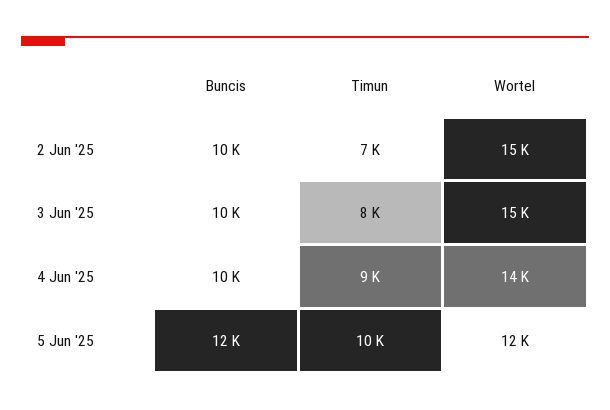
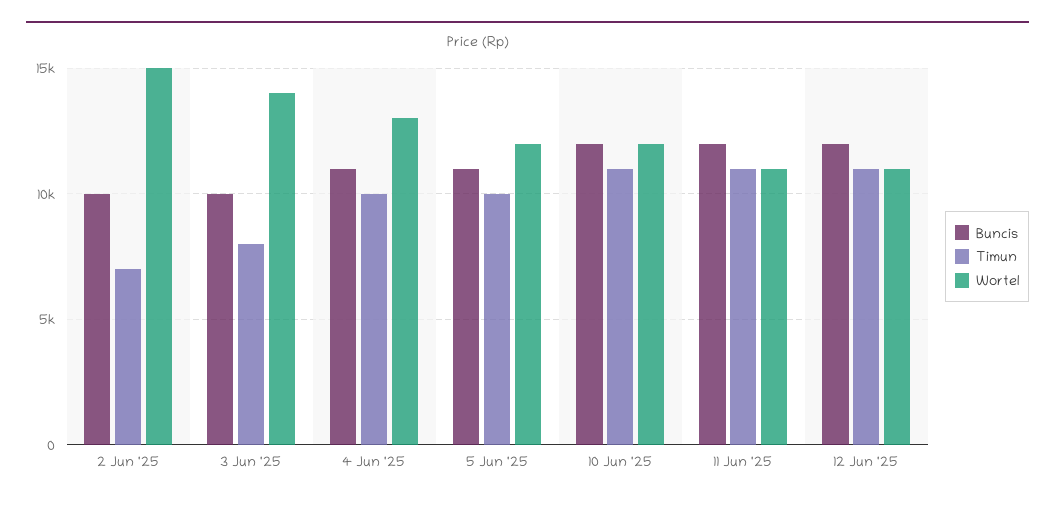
Wortel, 3 Jun '25: 15000 -> 14000
Buncis, 4 Jun '25: 10000 -> 11000
Timun, 4 Jun '25: 9000 -> 10000
Wortel, 4 Jun '25: 14000 -> 13000
Buncis, 5 Jun '25: 12000 -> 11000
Buncis, 10 Jun '25: none -> 12000
Timun, 10 Jun '25: none -> 11000
Wortel, 10 Jun '25: none -> 12000
Buncis, 11 Jun '25: none -> 12000
Timun, 11 Jun '25: none -> 11000
Wortel, 11 Jun '25: none -> 11000
Buncis, 12 Jun '25: none -> 12000
Timun, 12 Jun '25: none -> 11000
Wortel, 12 Jun '25: none -> 11000

